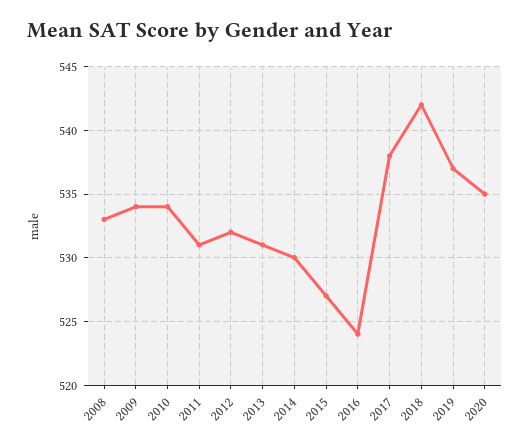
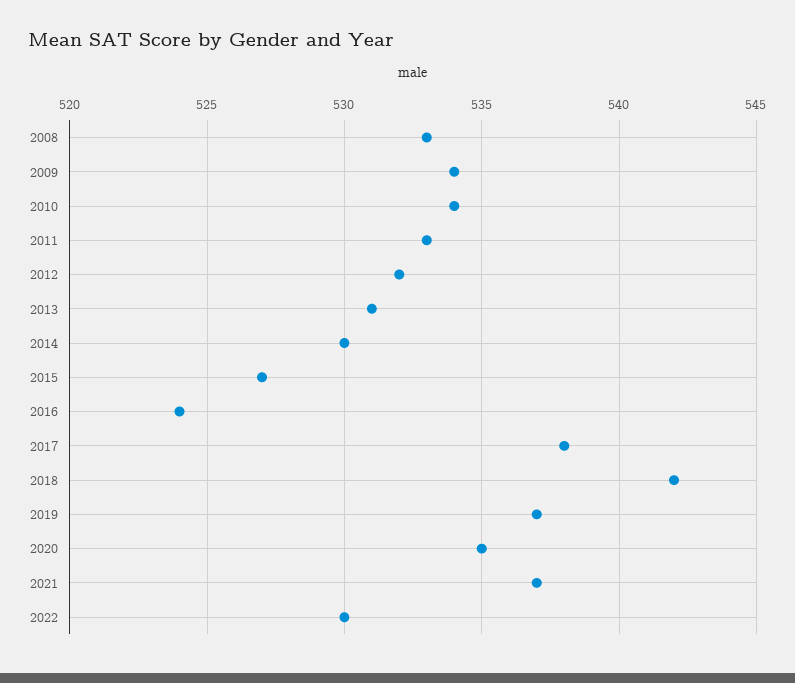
2011: 531 -> 533
2021: none -> 537
2022: none -> 530

